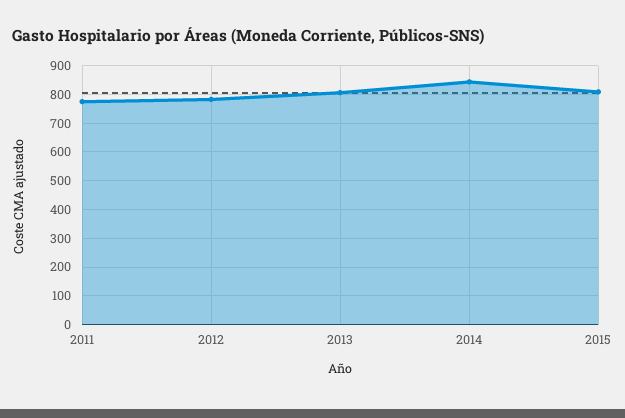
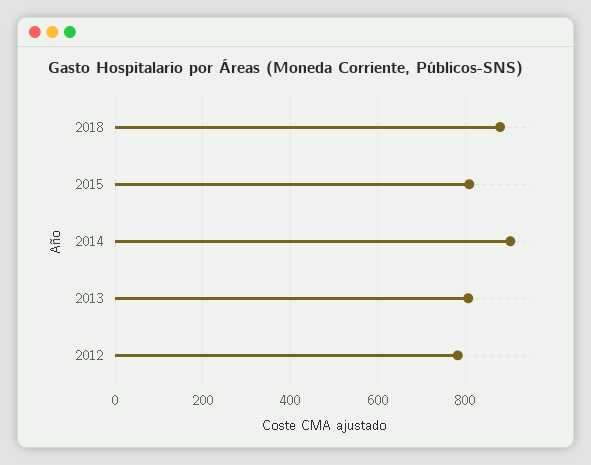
2011: 775 -> none
2014: 850 -> 900
2018: none -> 880

